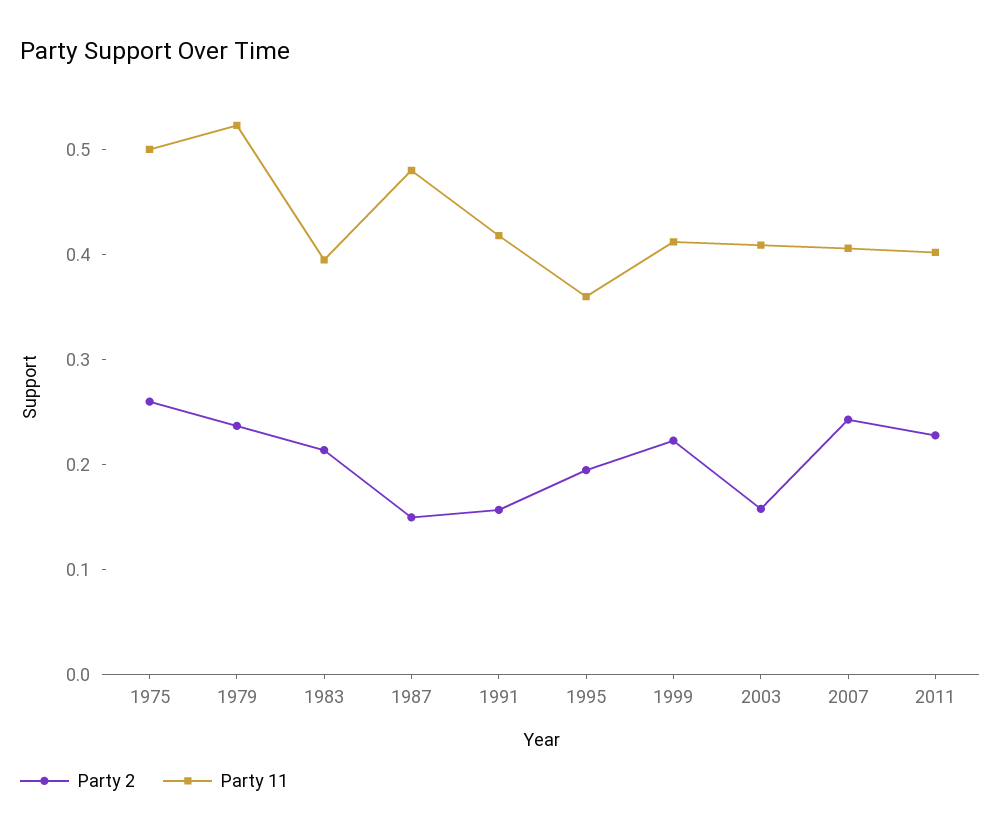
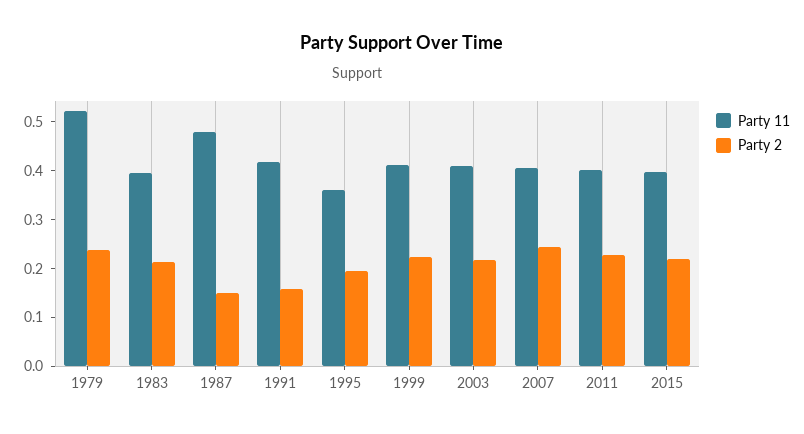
Party 2, 1975: 0.26 -> none
Party 11, 1975: 0.5 -> none
Party 2, 2003: 0.16 -> 0.22
Party 11, 2015: none -> 0.4
Party 2, 2015: none -> 0.22

